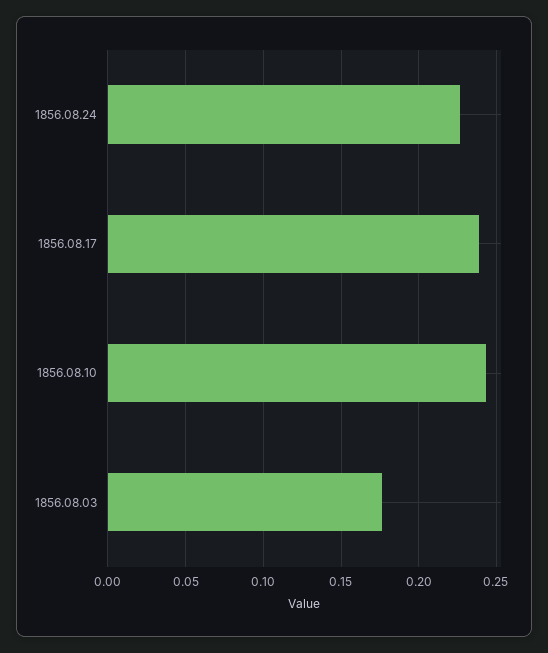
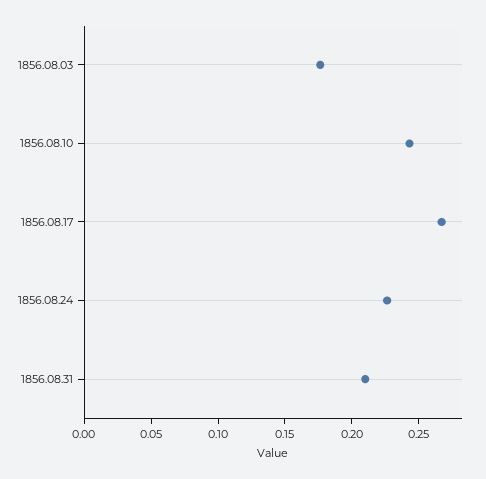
1856.08.17: 0.24 -> 0.27
1856.08.31: none -> 0.21

